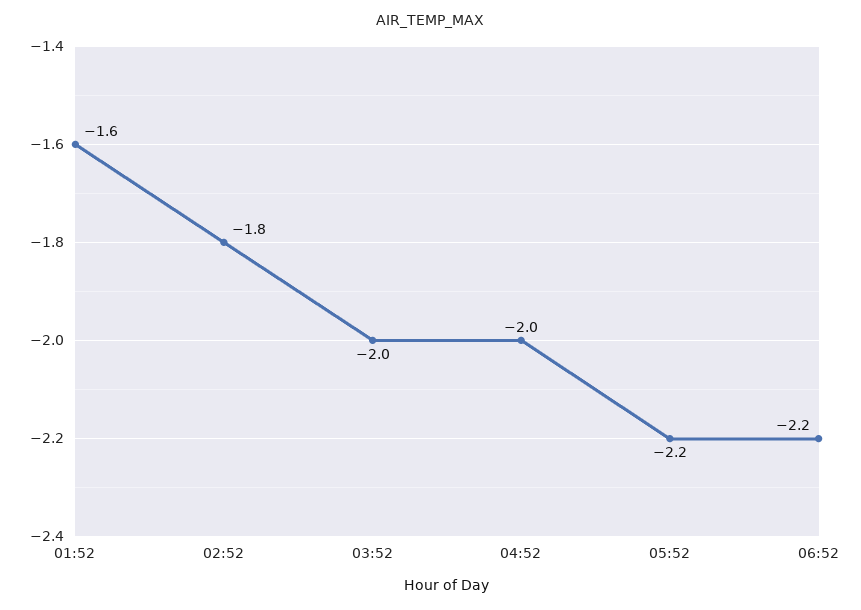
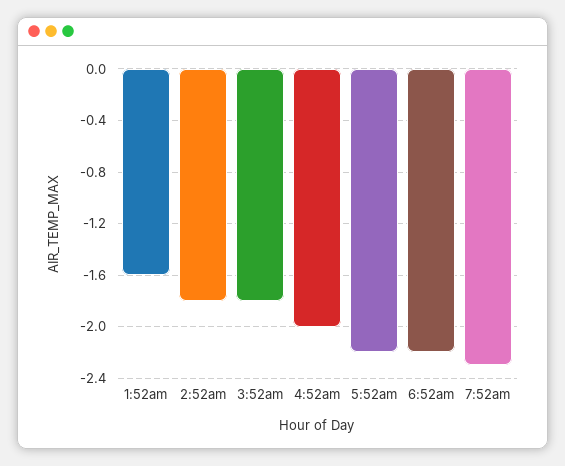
03:52: -2 -> -1.8
7:52am: none -> -2.3

